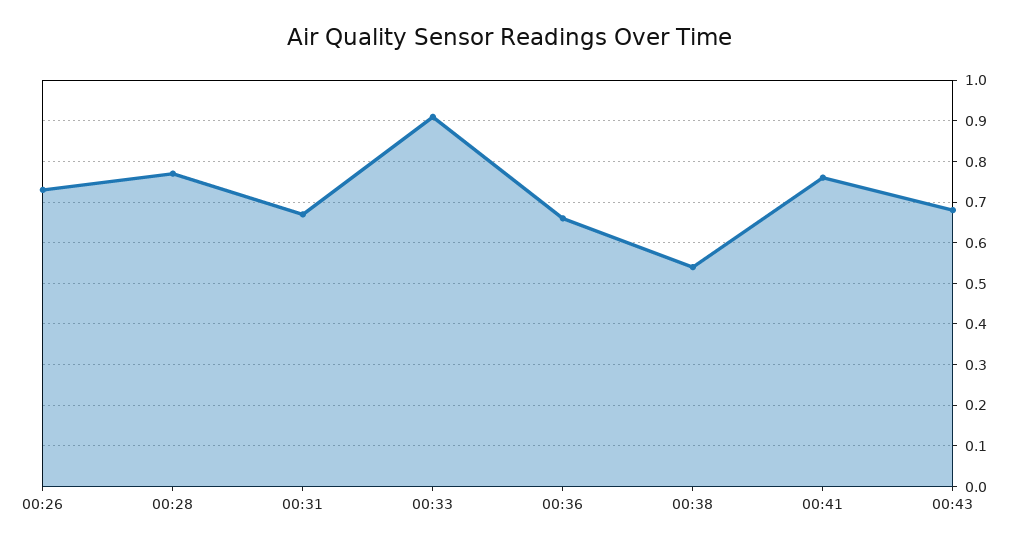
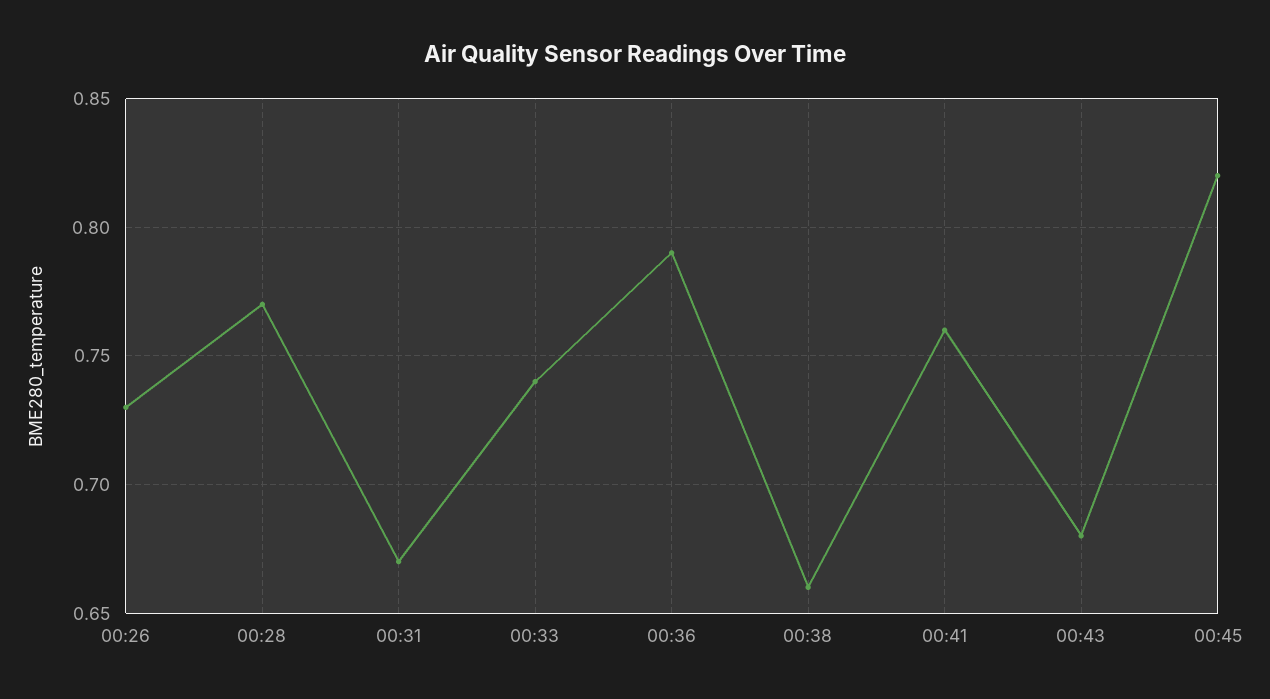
00:33: 0.9 -> 0.74
00:36: 0.65 -> 0.79
00:38: 0.55 -> 0.66
00:45: none -> 0.82

